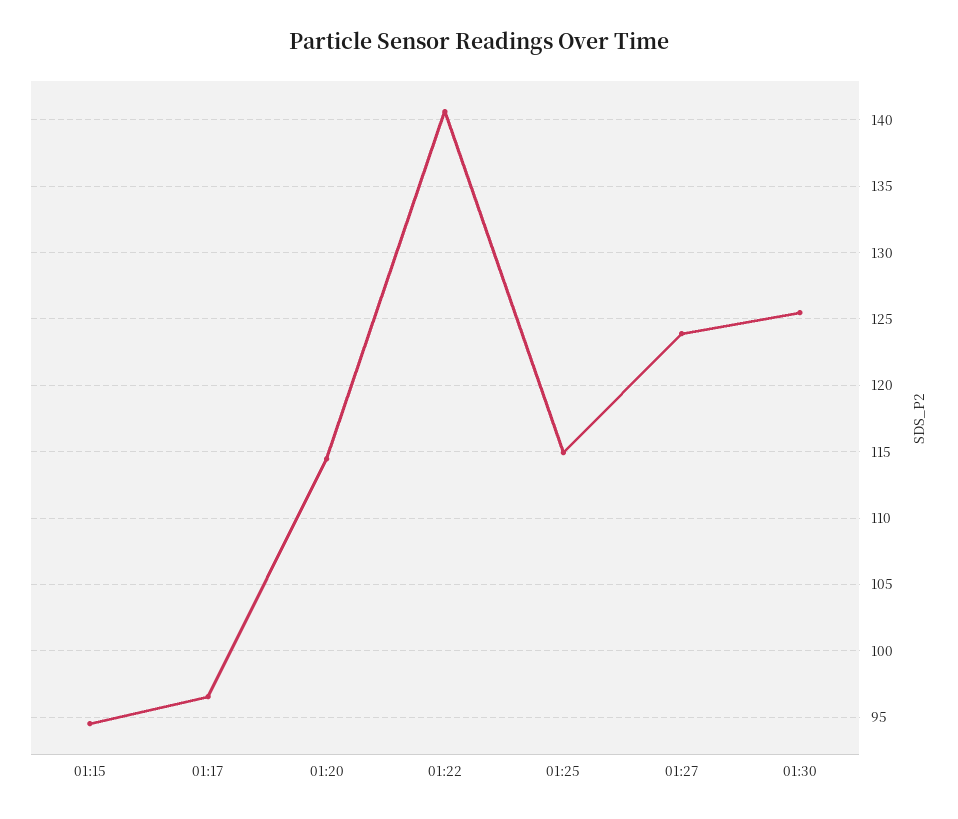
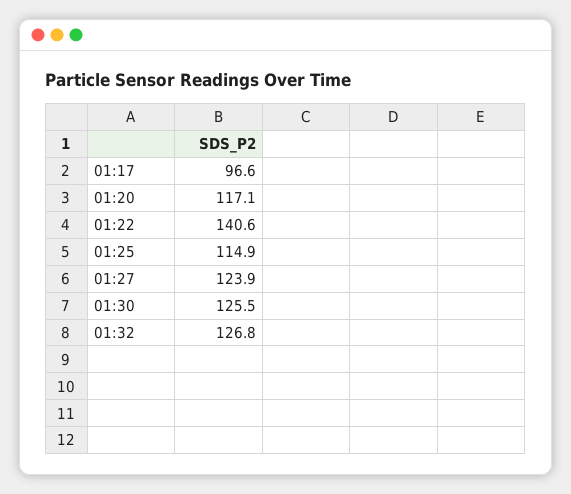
01:15: 94.5 -> none
01:20: 114.5 -> 117.1
01:32: none -> 126.8

